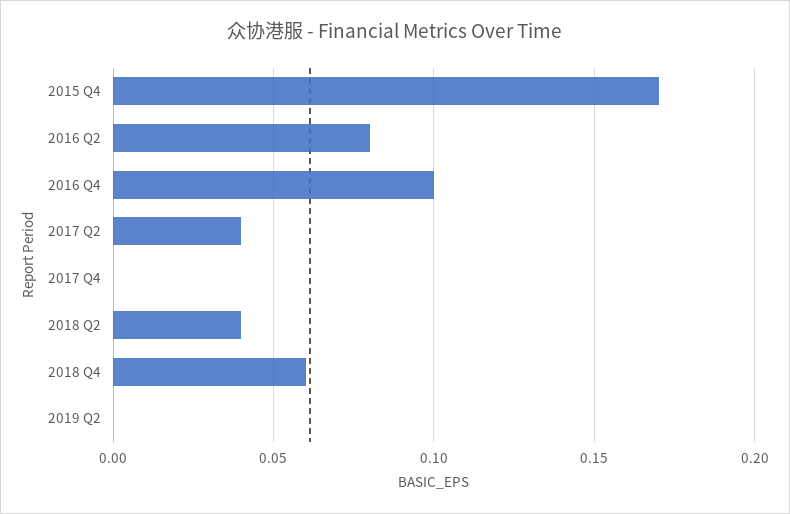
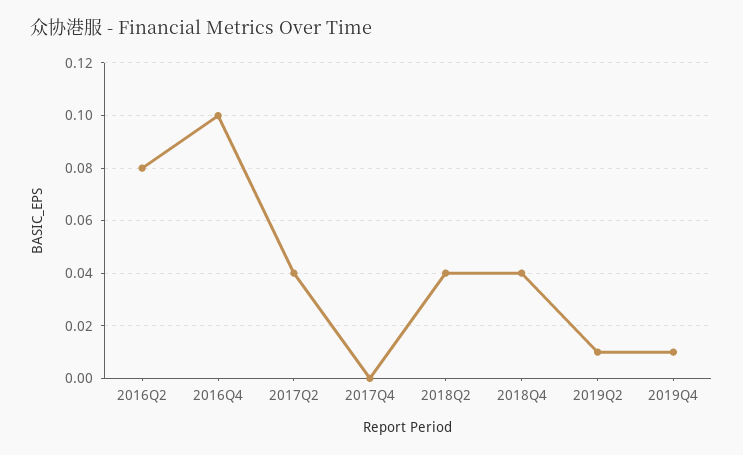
2015 Q4: 0.17 -> none
2018 Q4: 0.06 -> 0.04
2019 Q2: 0 -> 0.01
2019Q4: none -> 0.01

